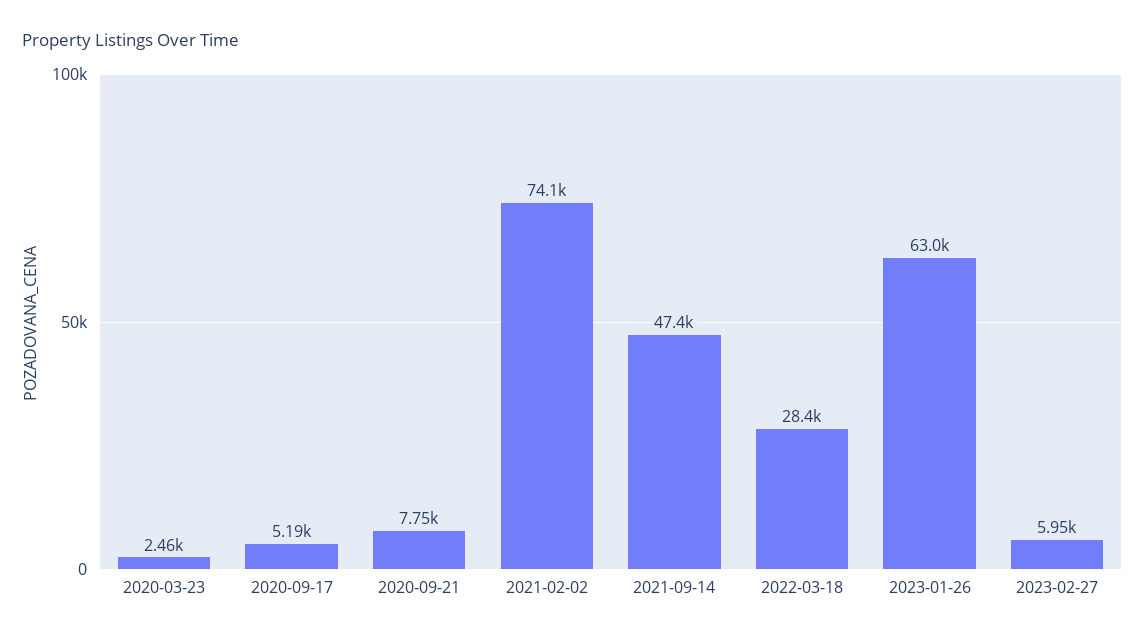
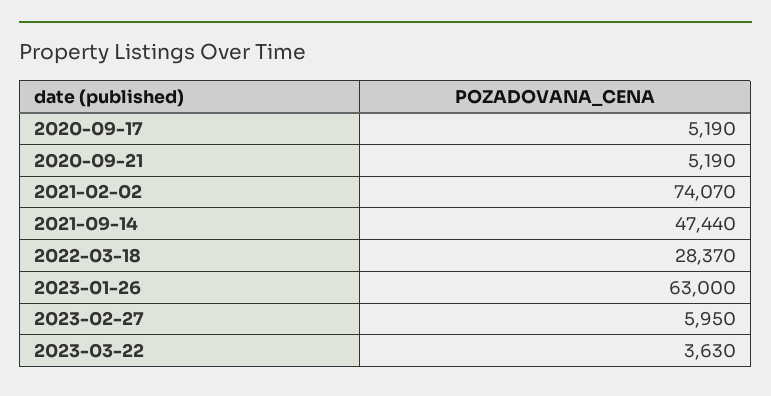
2020-03-23: 2460 -> none
2020-09-21: 7750 -> 5190
2023-03-22: none -> 3630

